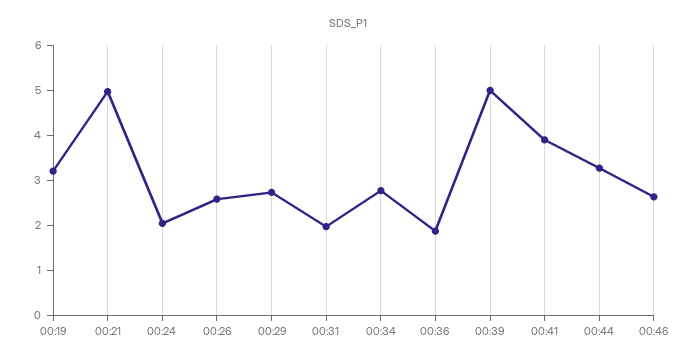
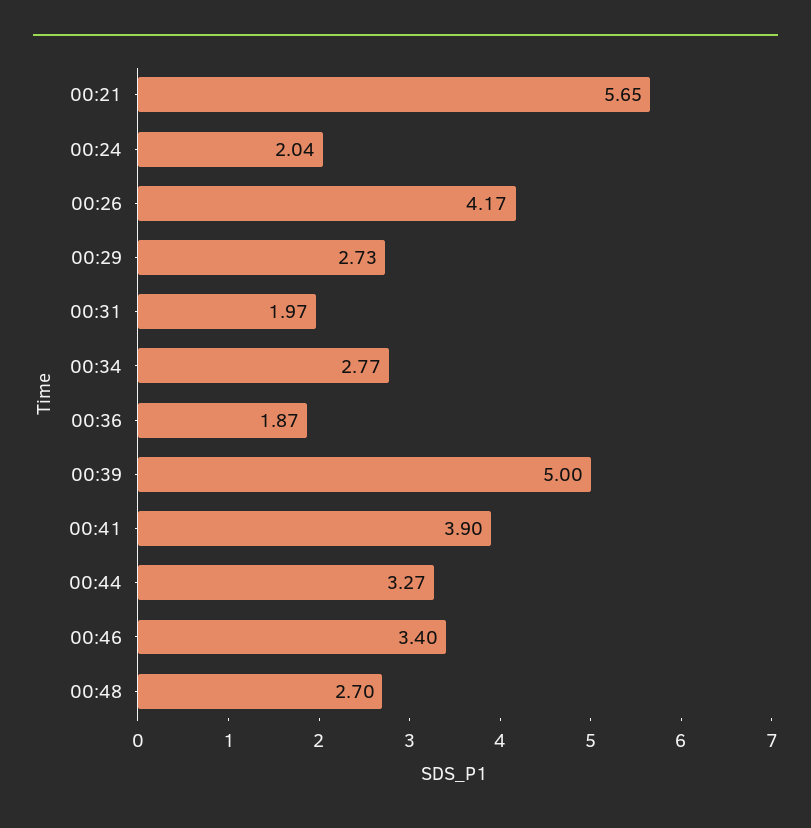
00:19: 3.2 -> none
00:21: 5 -> 5.65
00:26: 2.6 -> 4.17
00:46: 2.6 -> 3.4
00:48: none -> 2.7

